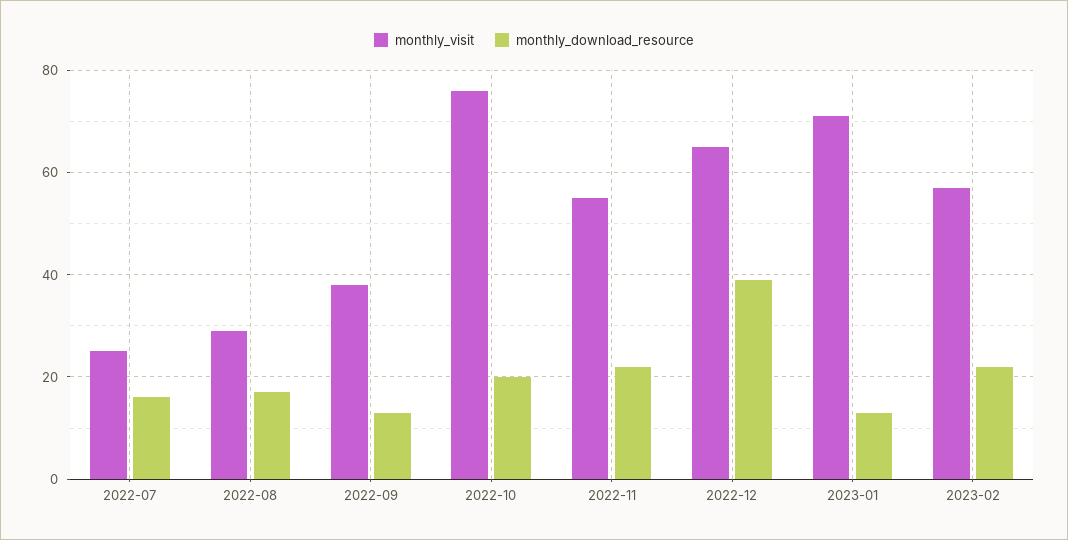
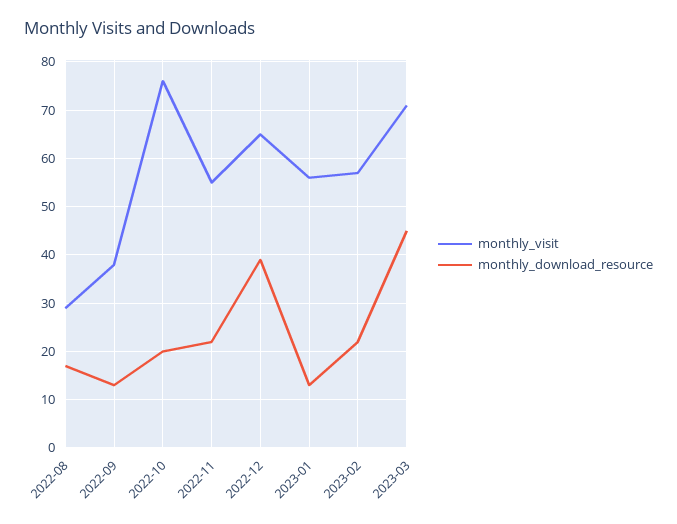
monthly_visit, 2022-07: 25 -> none
monthly_download_resource, 2022-07: 15 -> none
monthly_visit, 2023-01: 70 -> 55
monthly_visit, 2023-03: none -> 70
monthly_download_resource, 2023-03: none -> 45

